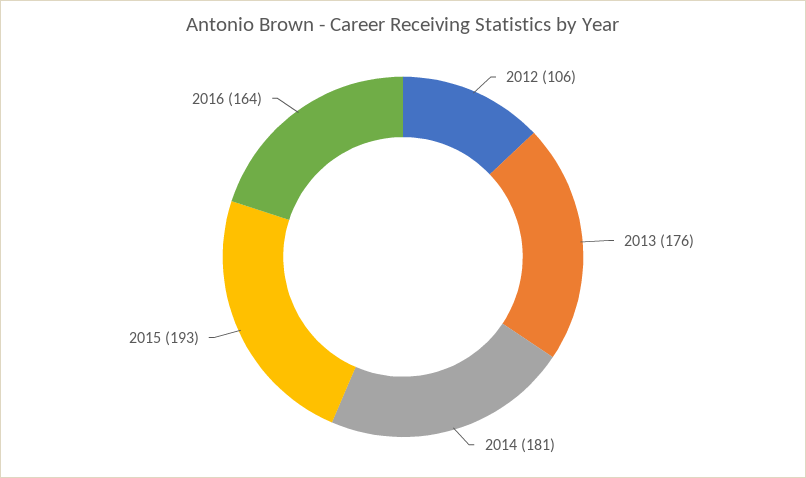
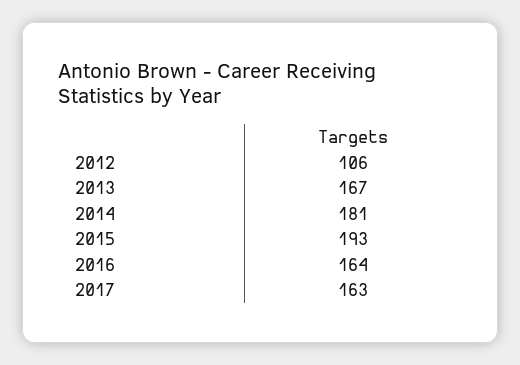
2013: 176 -> 167
2017: none -> 163

